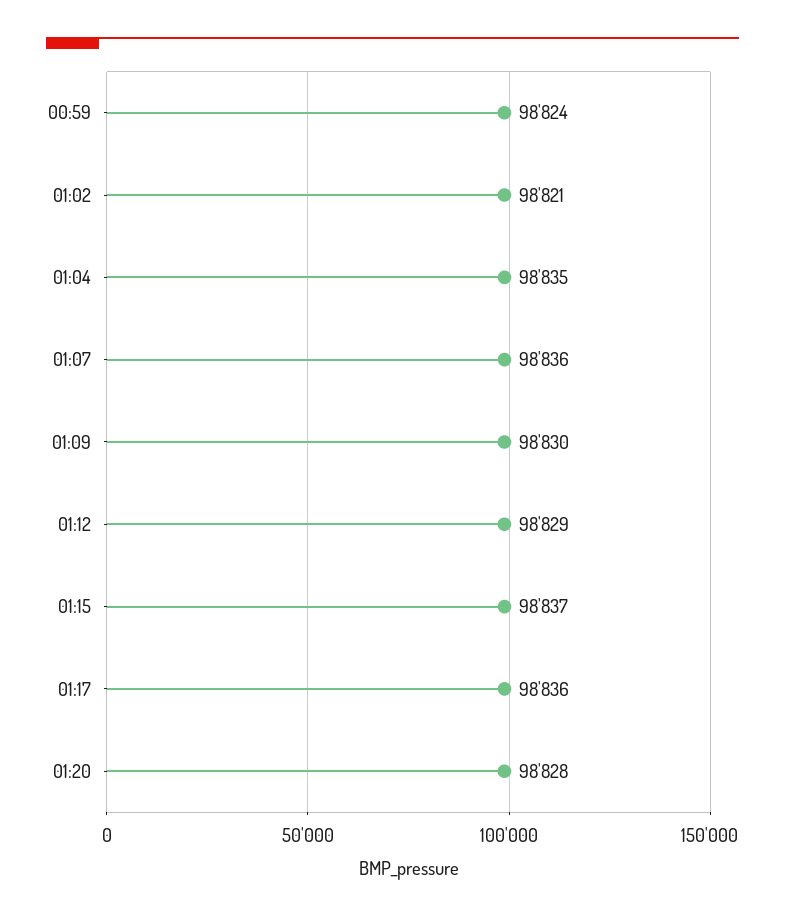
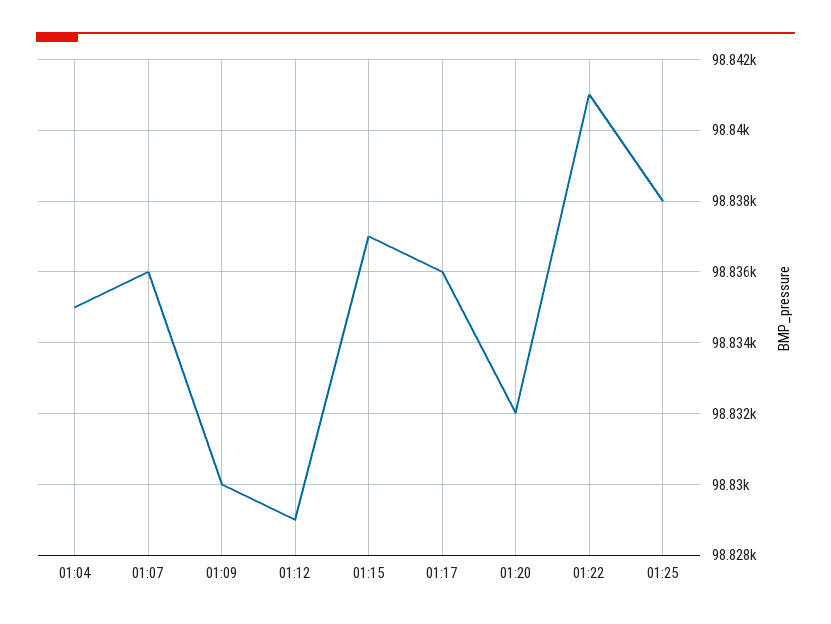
00:59: 98824 -> none
01:02: 98821 -> none
01:20: 98828 -> 98832
01:22: none -> 98841
01:25: none -> 98838

